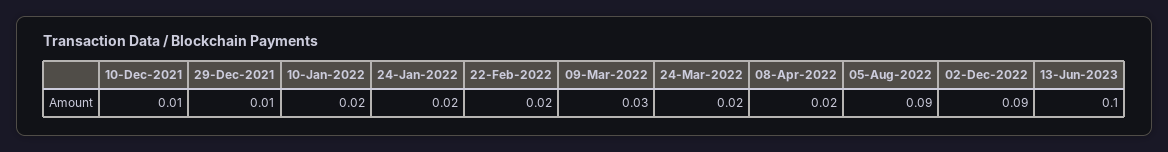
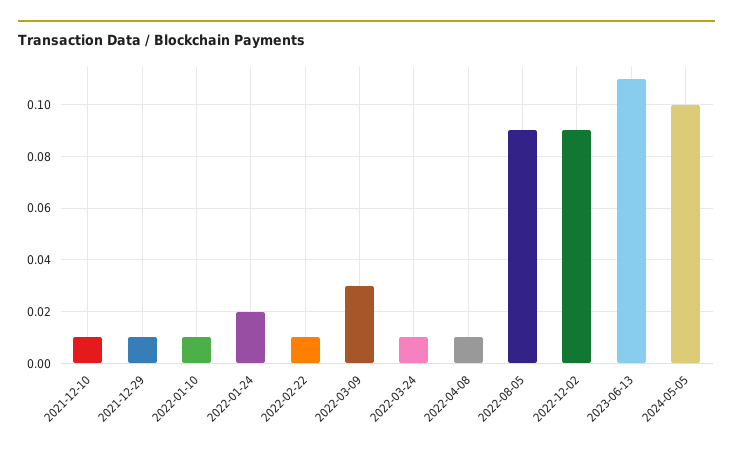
10-Jan-2022: 0.02 -> 0.01
22-Feb-2022: 0.02 -> 0.01
24-Mar-2022: 0.02 -> 0.01
08-Apr-2022: 0.02 -> 0.01
13-Jun-2023: 0.1 -> 0.11
2024-05-05: none -> 0.1

